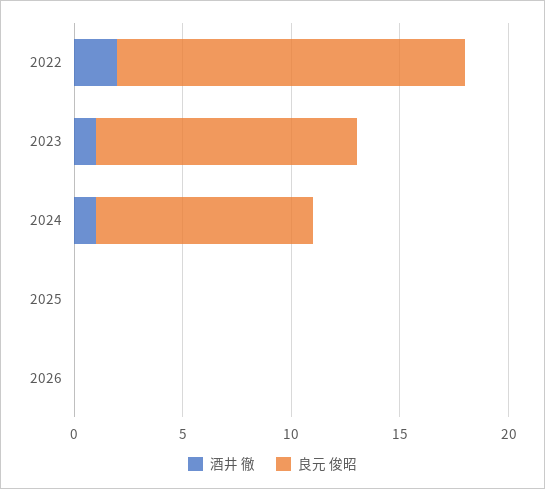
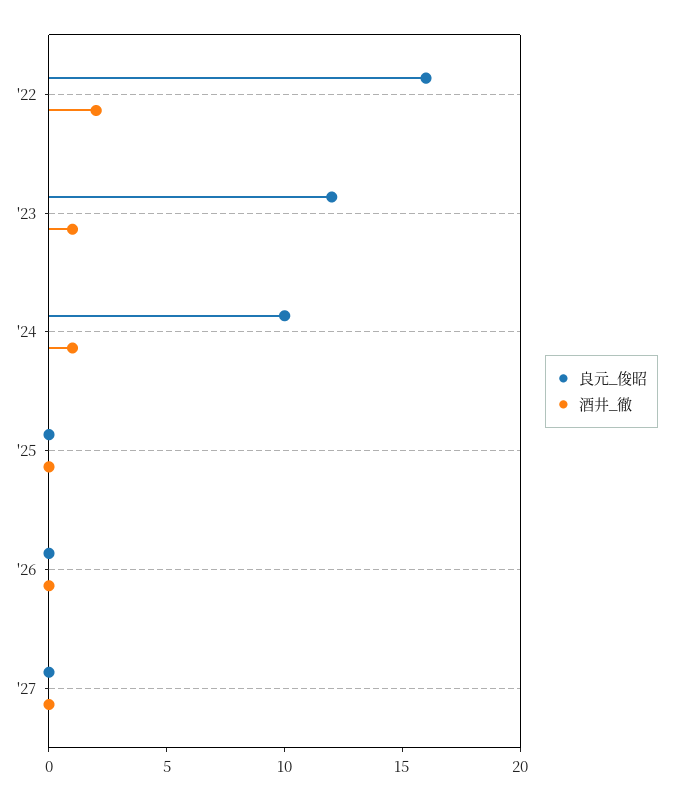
良元 俊昭, '27: none -> 0
酒井 徹, '27: none -> 0

